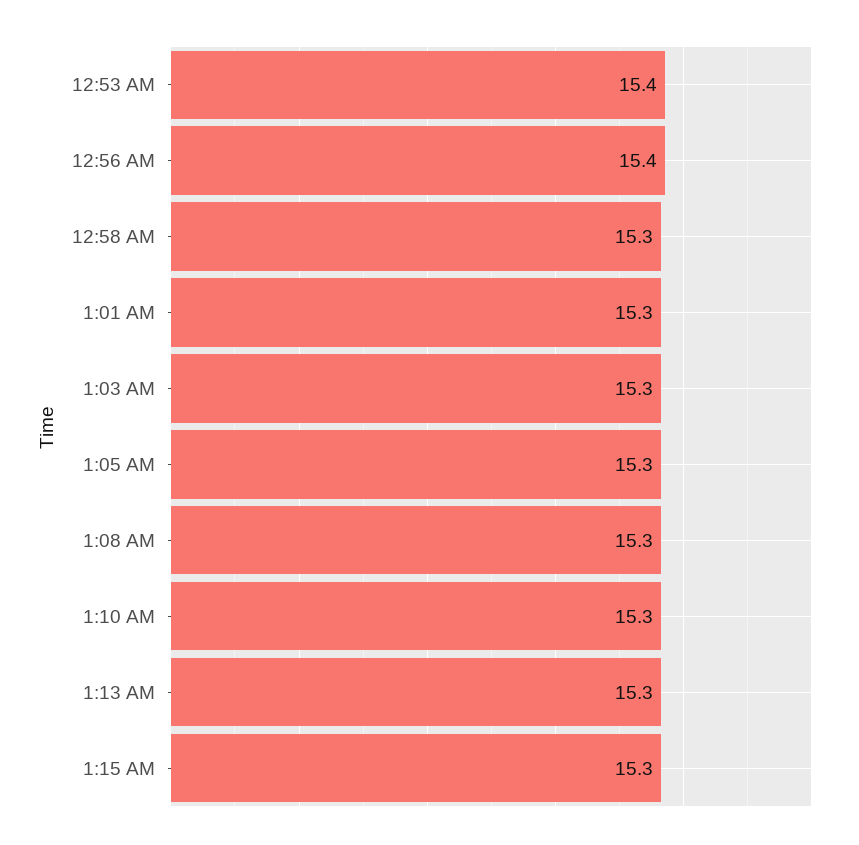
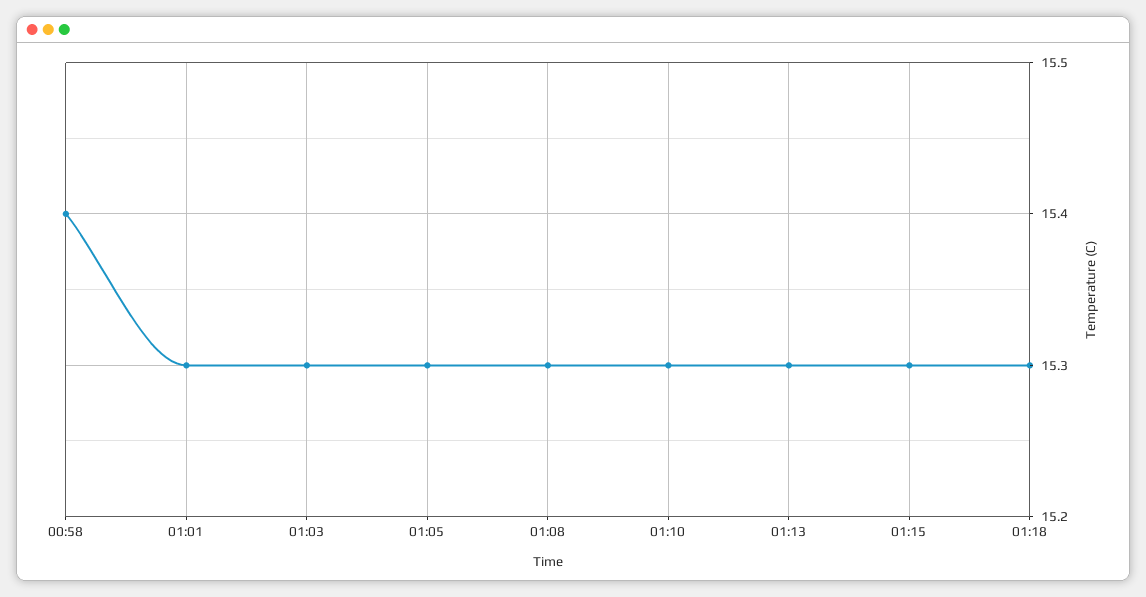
12:53 AM: 15.4 -> none
12:56 AM: 15.4 -> none
12:58 AM: 15.3 -> 15.4
01:18: none -> 15.3

